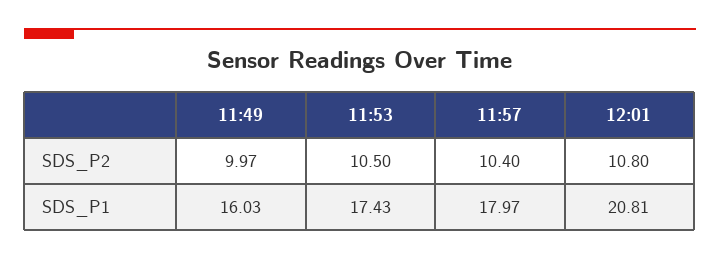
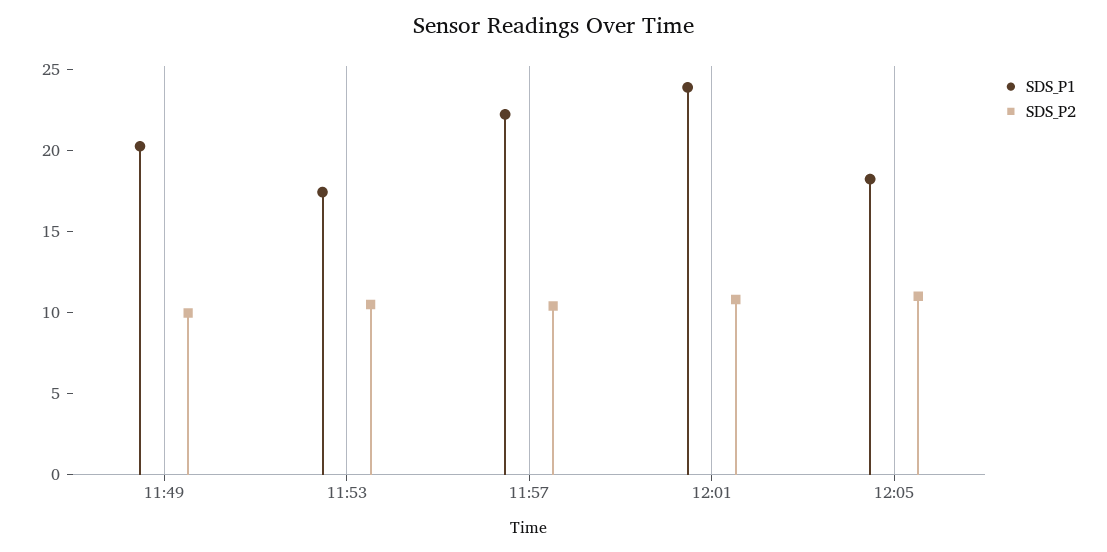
SDS_P1, 11:49: 16.03 -> 20
SDS_P1, 11:57: 17.97 -> 22
SDS_P1, 12:01: 20.81 -> 24
SDS_P1, 12:05: none -> 18
SDS_P2, 12:05: none -> 11

